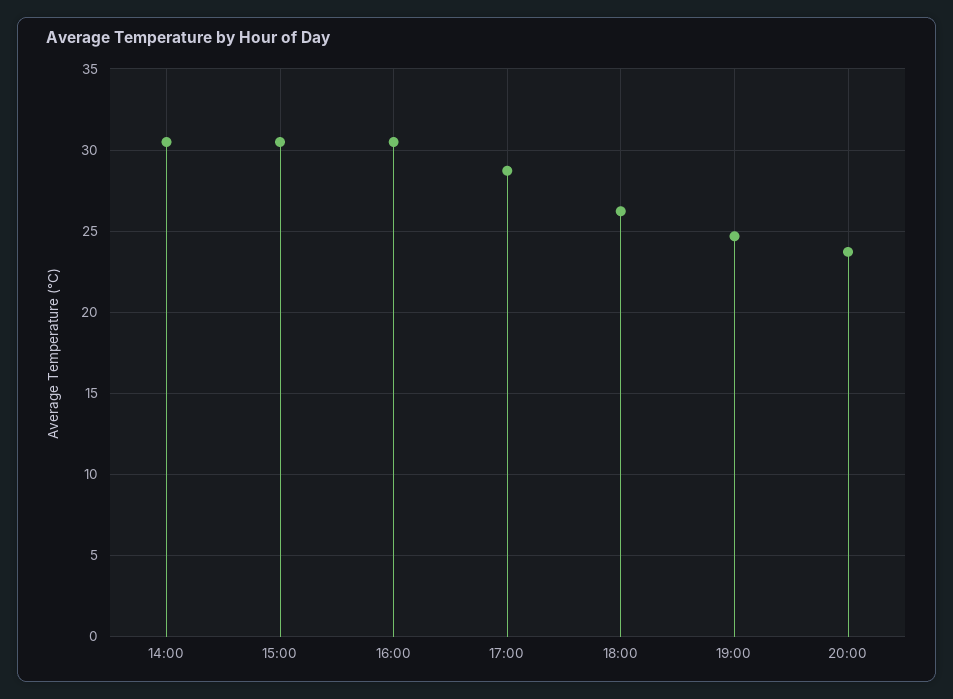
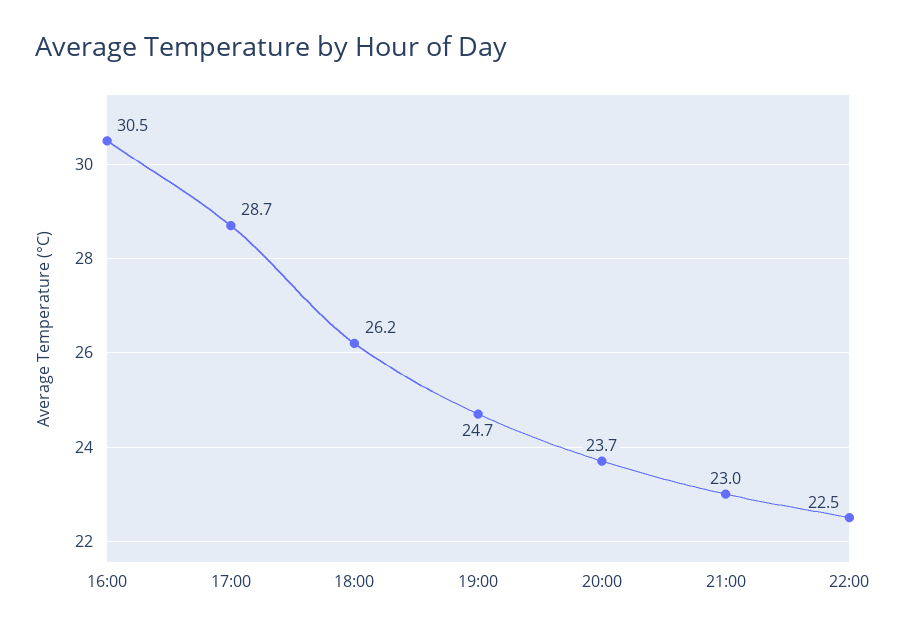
14:00: 30.5 -> none
15:00: 30.5 -> none
21:00: none -> 23
22:00: none -> 22.5

